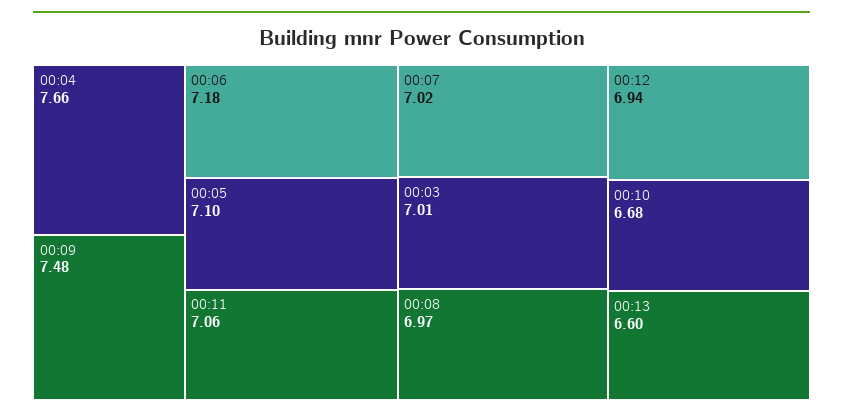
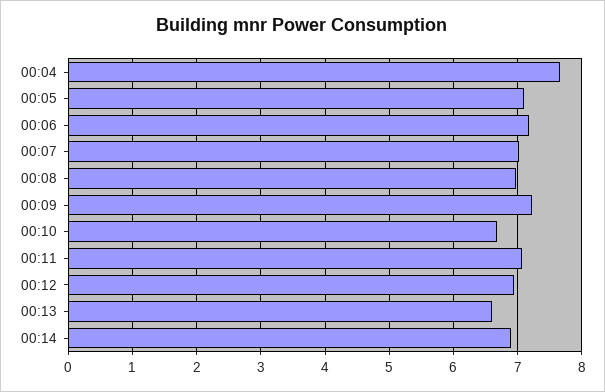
00:09: 7.48 -> 7.2
00:03: 7.01 -> none
00:14: none -> 6.9

